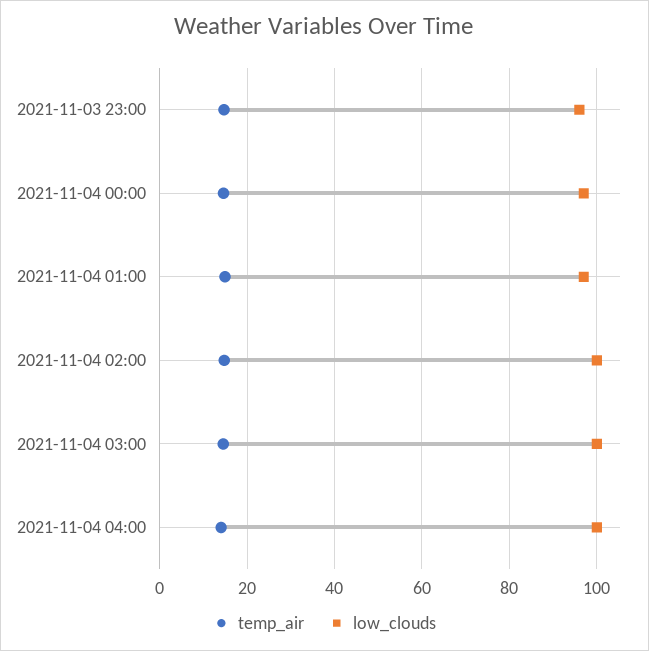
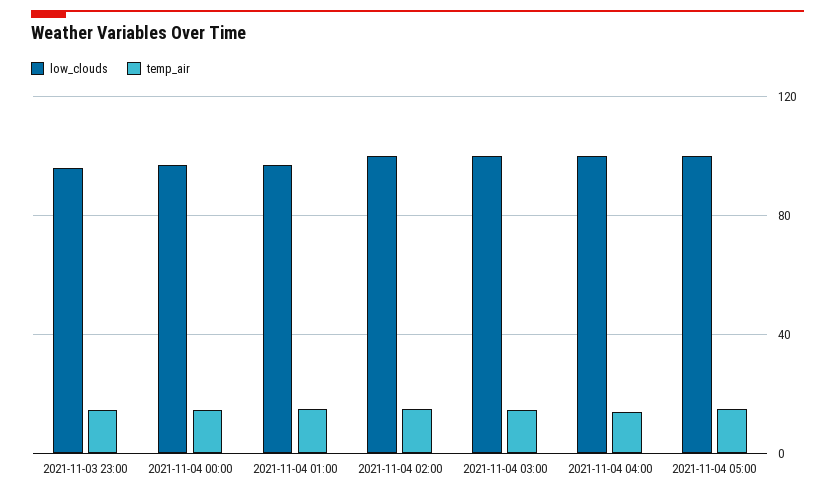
low_clouds, 2021-11-04 05:00: none -> 100
temp_air, 2021-11-04 05:00: none -> 15

